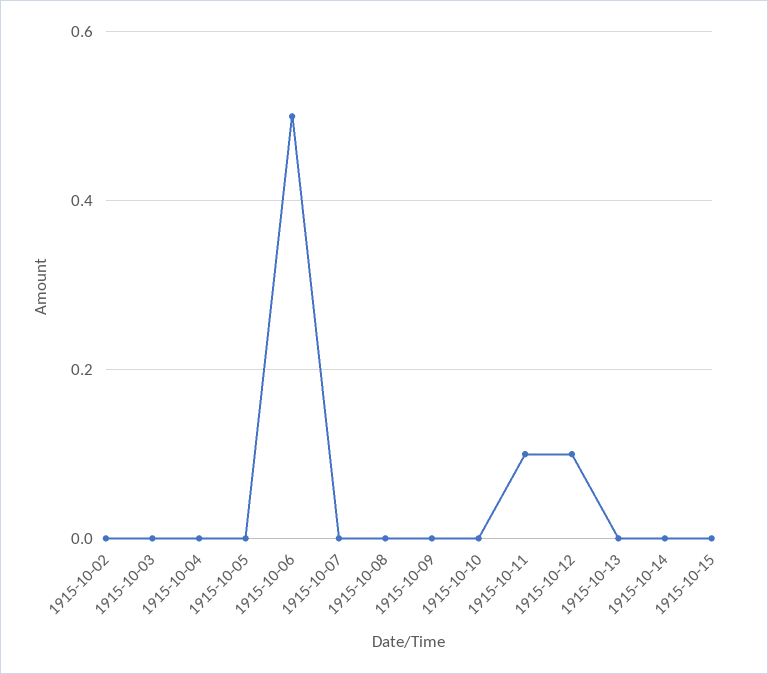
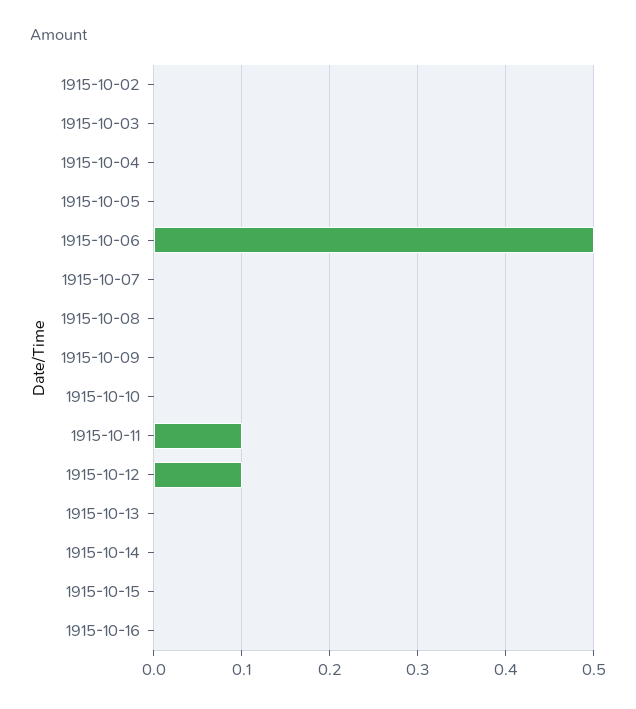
1915-10-16: none -> 0

